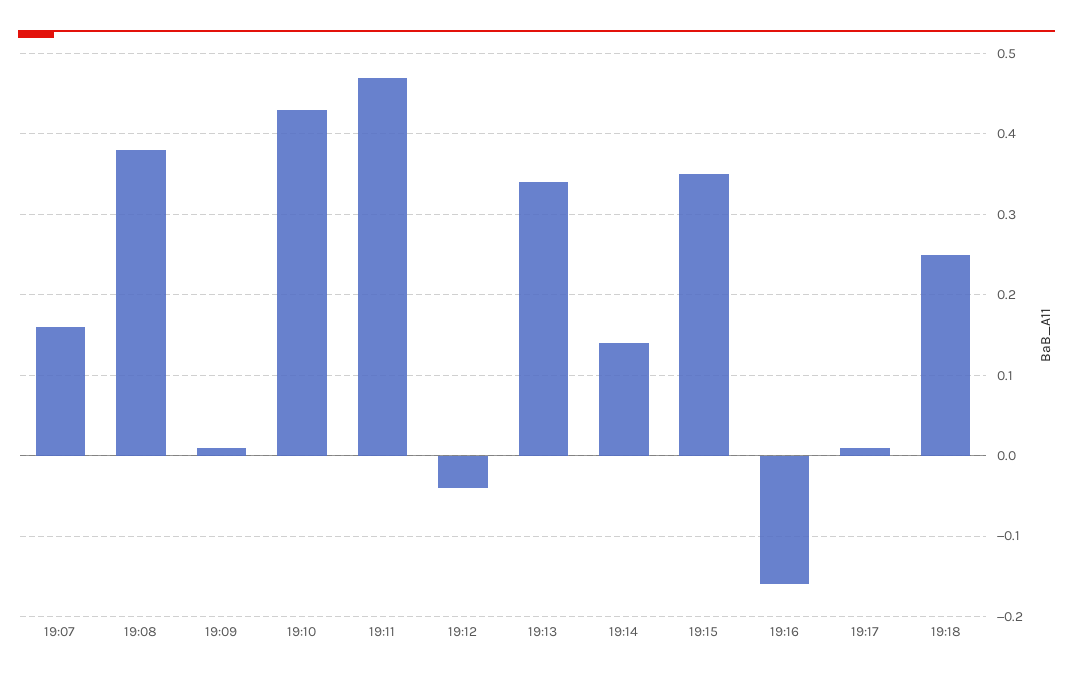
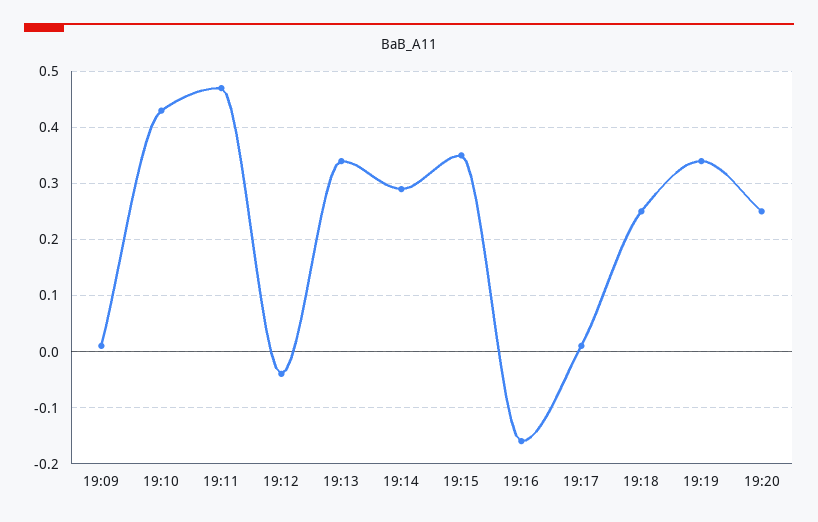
19:07: 0.16 -> none
19:08: 0.38 -> none
19:14: 0.14 -> 0.3
19:19: none -> 0.35
19:20: none -> 0.25

